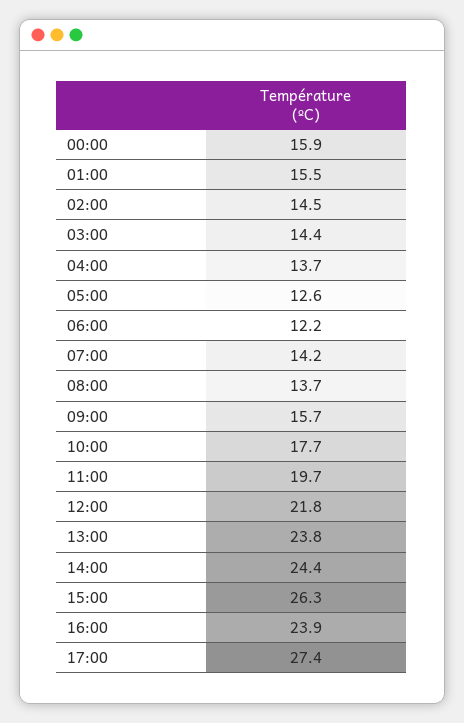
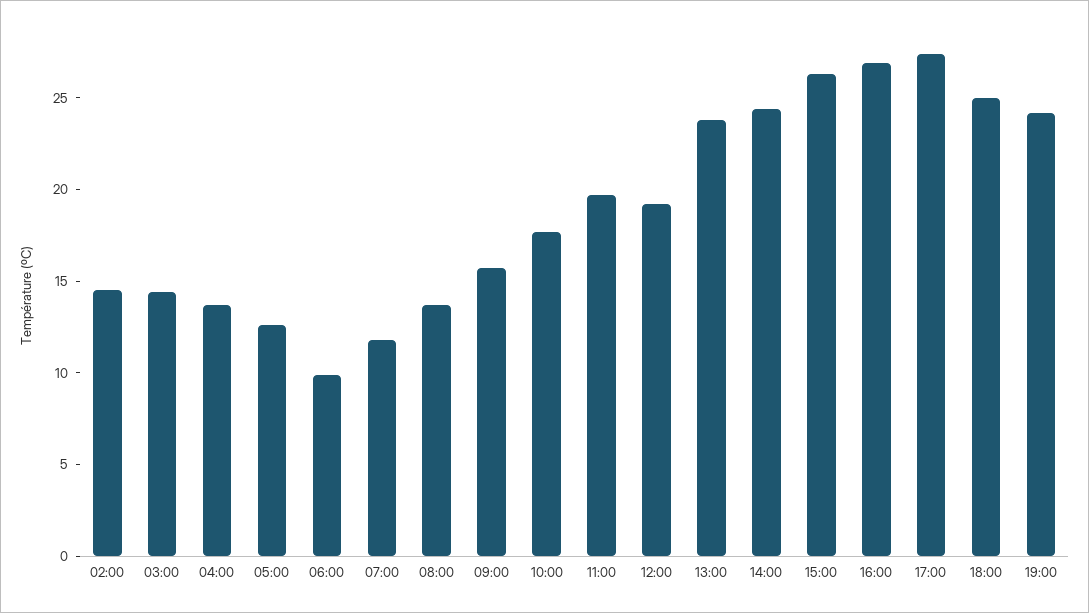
00:00: 15.9 -> none
01:00: 15.5 -> none
06:00: 12.2 -> 10
07:00: 14.2 -> 12
12:00: 21.8 -> 19
16:00: 23.9 -> 27
18:00: none -> 25
19:00: none -> 24

